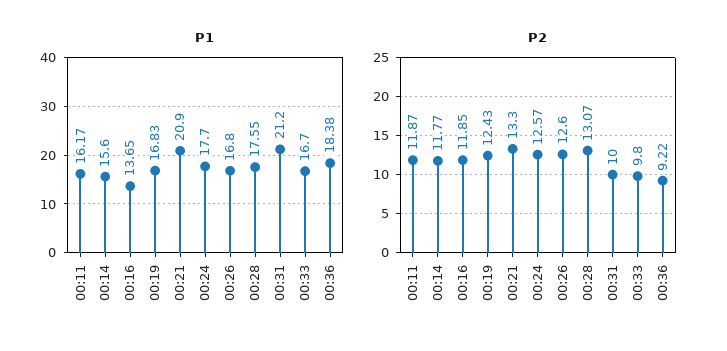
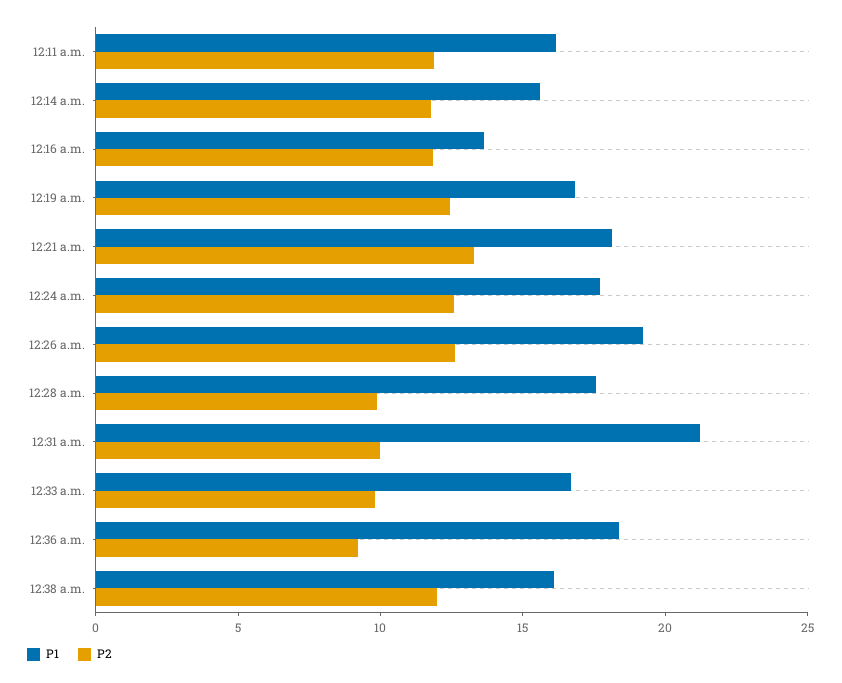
P1, 00:21: 20.9 -> 18
P1, 00:26: 16.8 -> 19
P2, 00:28: 13.07 -> 10
P1, 12:38 a.m.: none -> 16
P2, 12:38 a.m.: none -> 12

